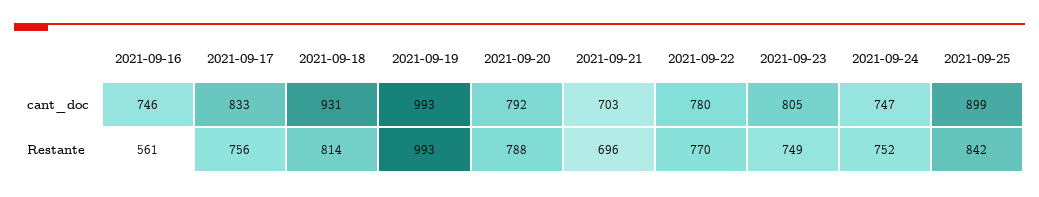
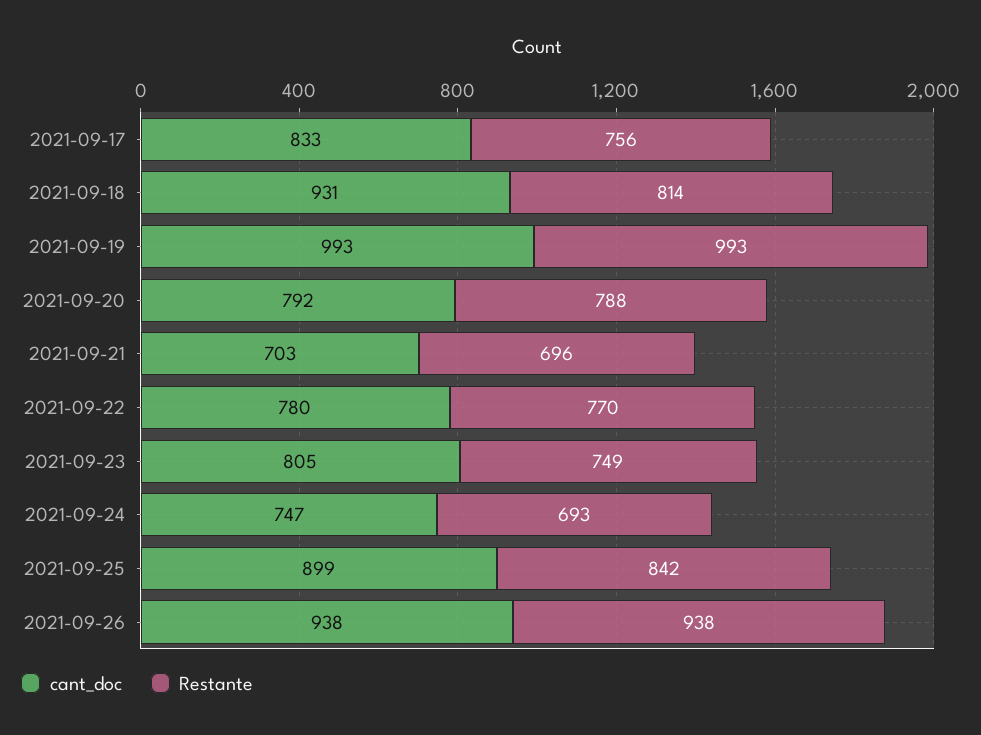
cant_doc, 2021-09-16: 746 -> none
Restante, 2021-09-16: 561 -> none
Restante, 2021-09-24: 752 -> 693
cant_doc, 2021-09-26: none -> 938
Restante, 2021-09-26: none -> 938

